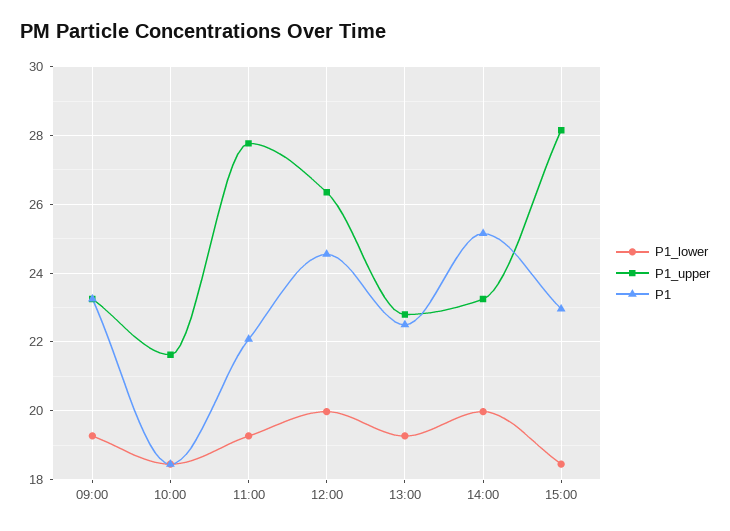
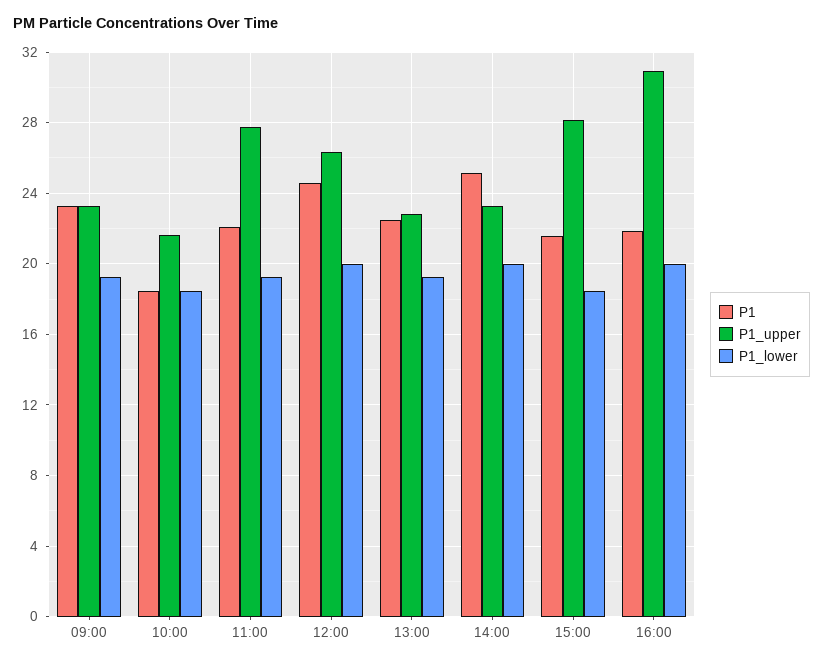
P1, 15:00: 23 -> 21.5
P1, 16:00: none -> 22
P1_upper, 16:00: none -> 31
P1_lower, 16:00: none -> 20

